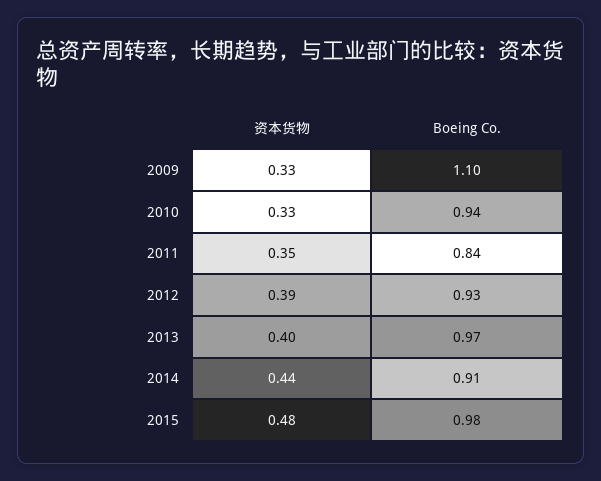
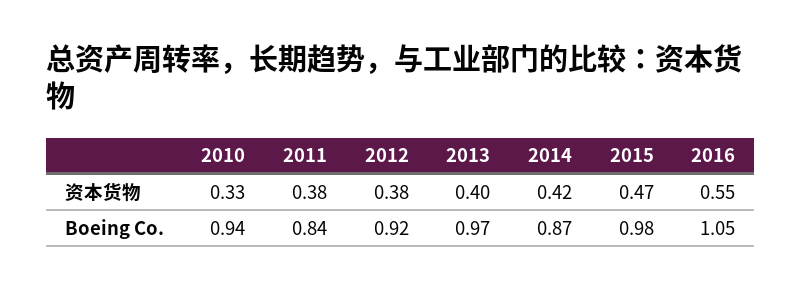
资本货物, 2009: 0.33 -> none
Boeing Co., 2009: 1.1 -> none
资本货物, 2011: 0.35 -> 0.38
资本货物, 2012: 0.39 -> 0.38
Boeing Co., 2012: 0.93 -> 0.92
资本货物, 2014: 0.44 -> 0.42
Boeing Co., 2014: 0.91 -> 0.87
资本货物, 2015: 0.48 -> 0.47
资本货物, 2016: none -> 0.55
Boeing Co., 2016: none -> 1.05

